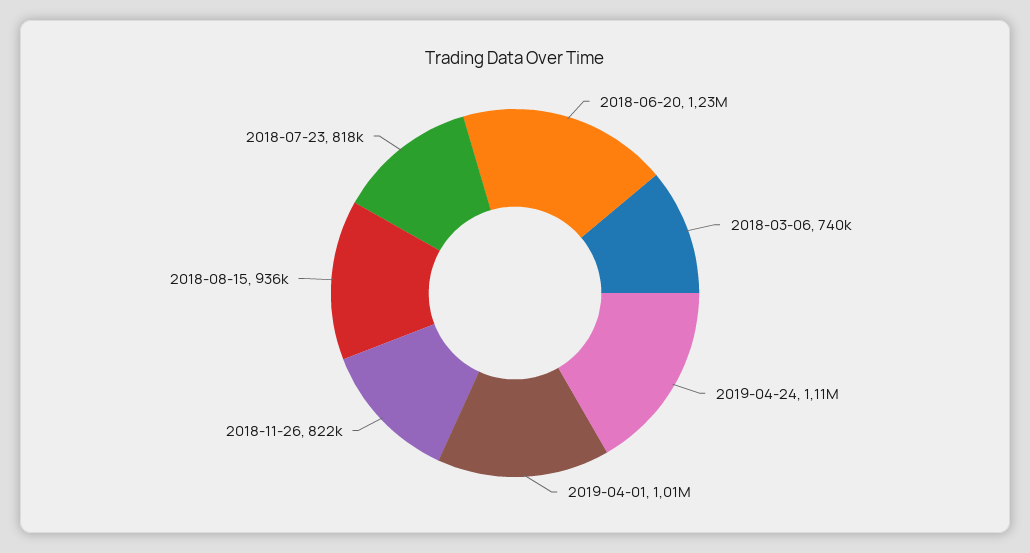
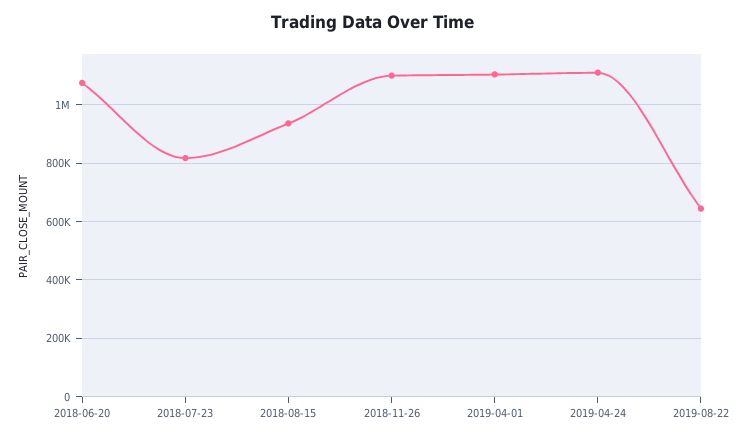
2018-06-20: 1230000 -> 1075000
2018-03-06: 740000 -> none
2019-04-01: 1010000 -> 1100000
2018-11-26: 822000 -> 1100000
2019-08-22: none -> 650000

